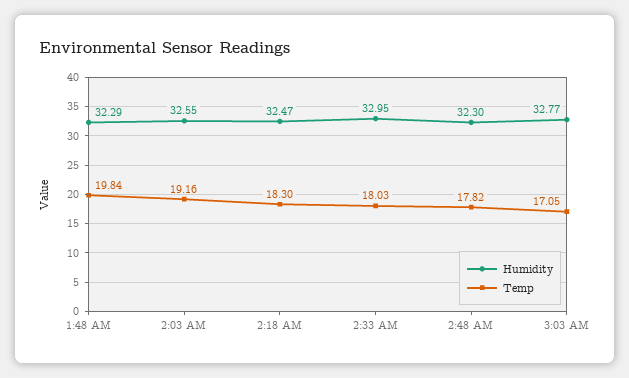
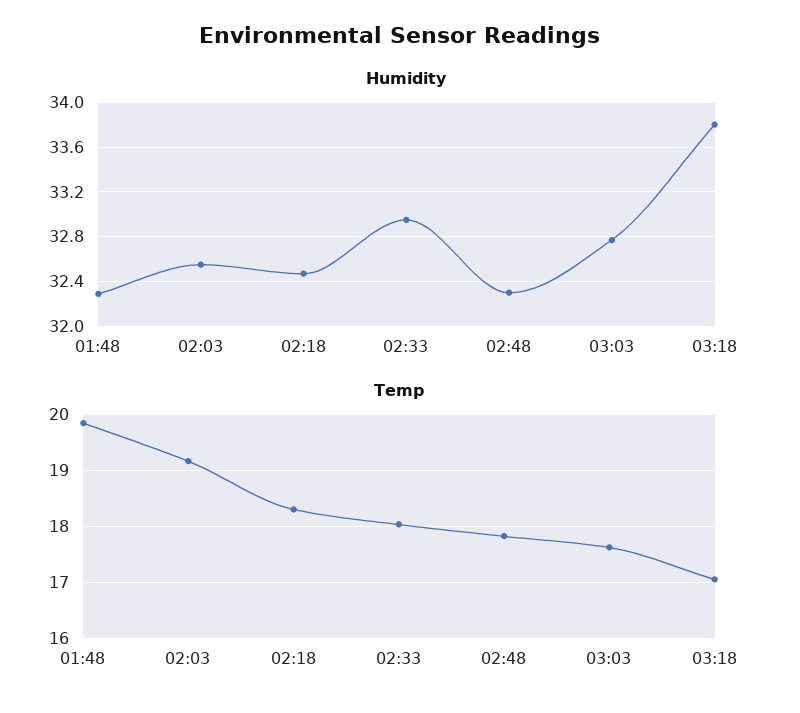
Temp, 3:03 AM: 17.05 -> 17.6
Humidity, 03:18: none -> 33.8
Temp, 03:18: none -> 17

